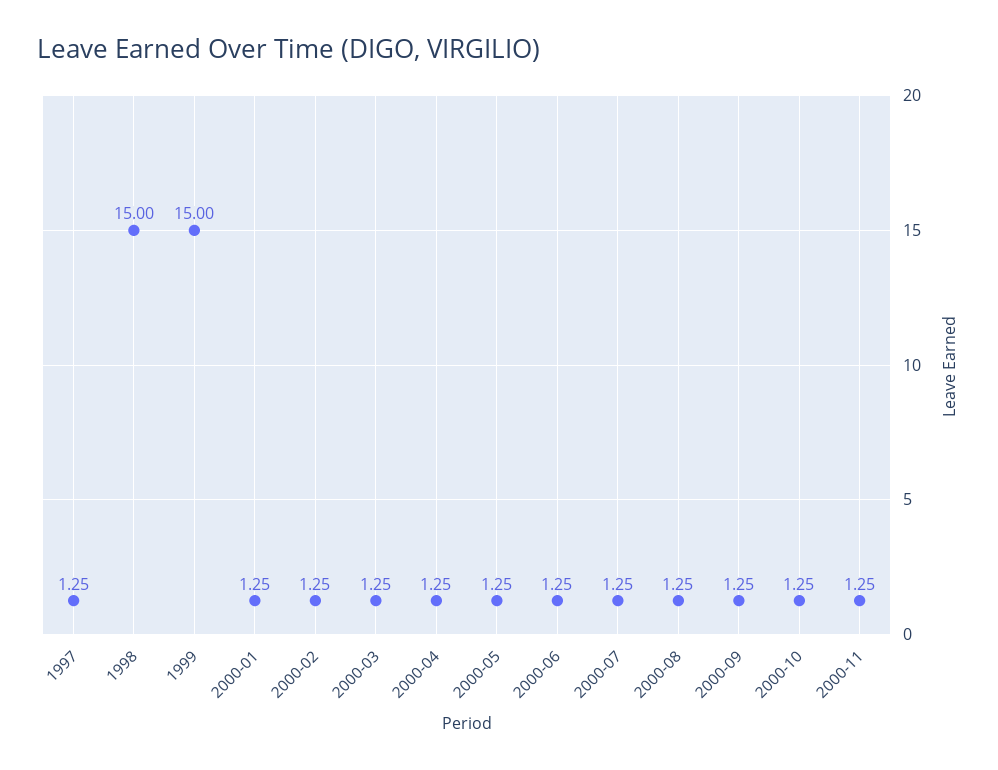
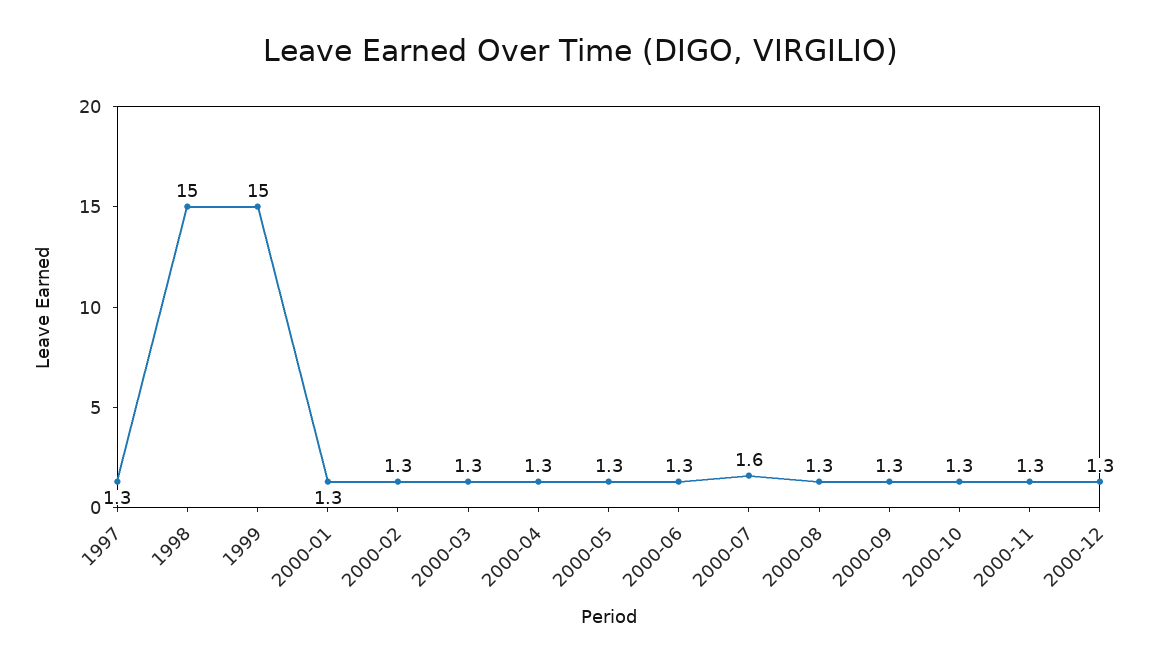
2000-07: 1.25 -> 1.6
2000-12: none -> 1.3

